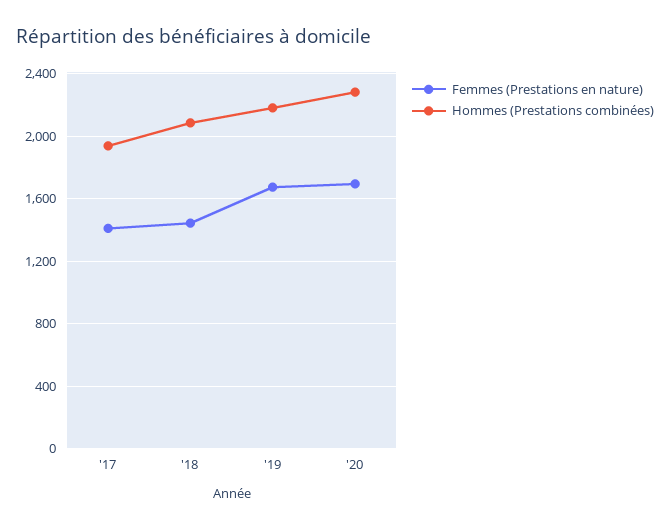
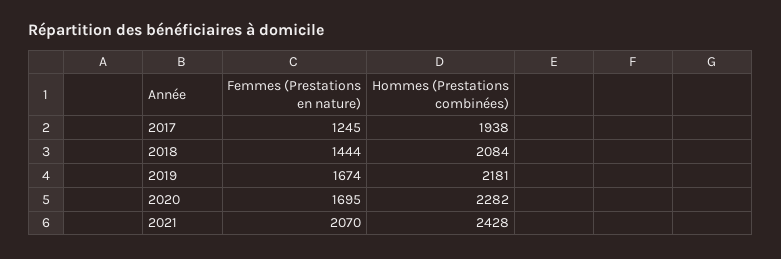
Femmes (Prestations en nature), '17: 1400 -> 1245
Femmes (Prestations en nature), 2021: none -> 2070
Hommes (Prestations combinées), 2021: none -> 2428

